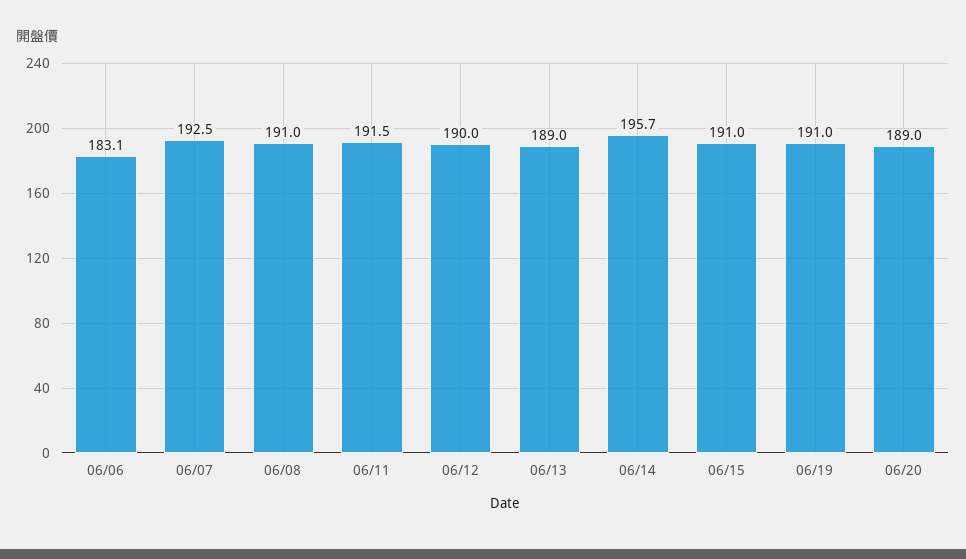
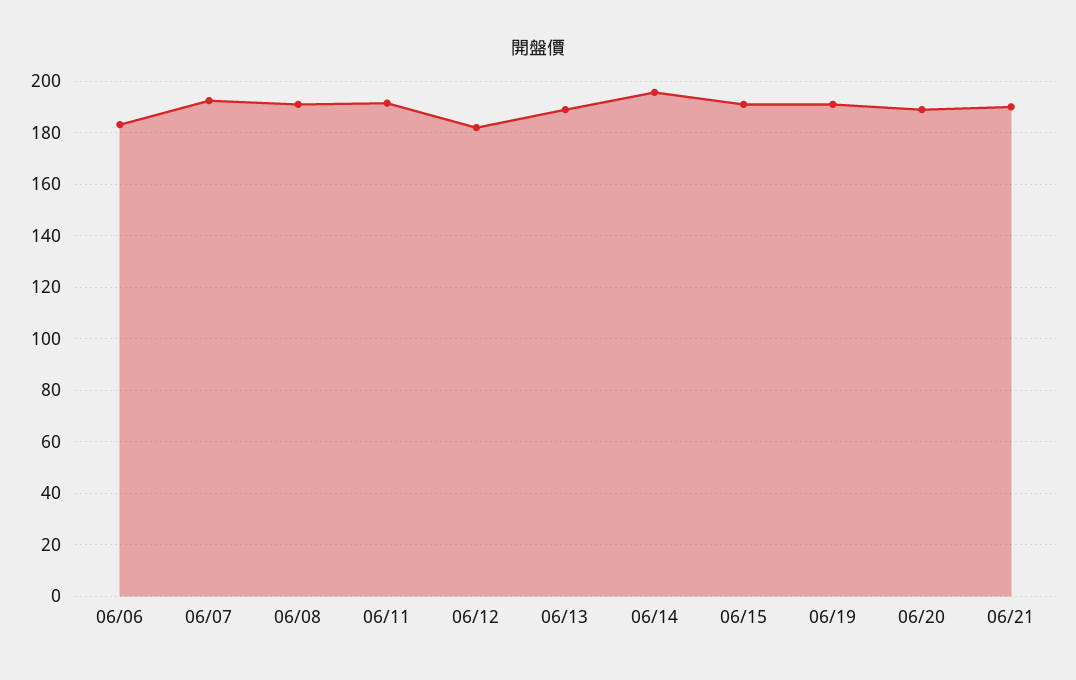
06/12: 190 -> 182.5
06/21: none -> 190

